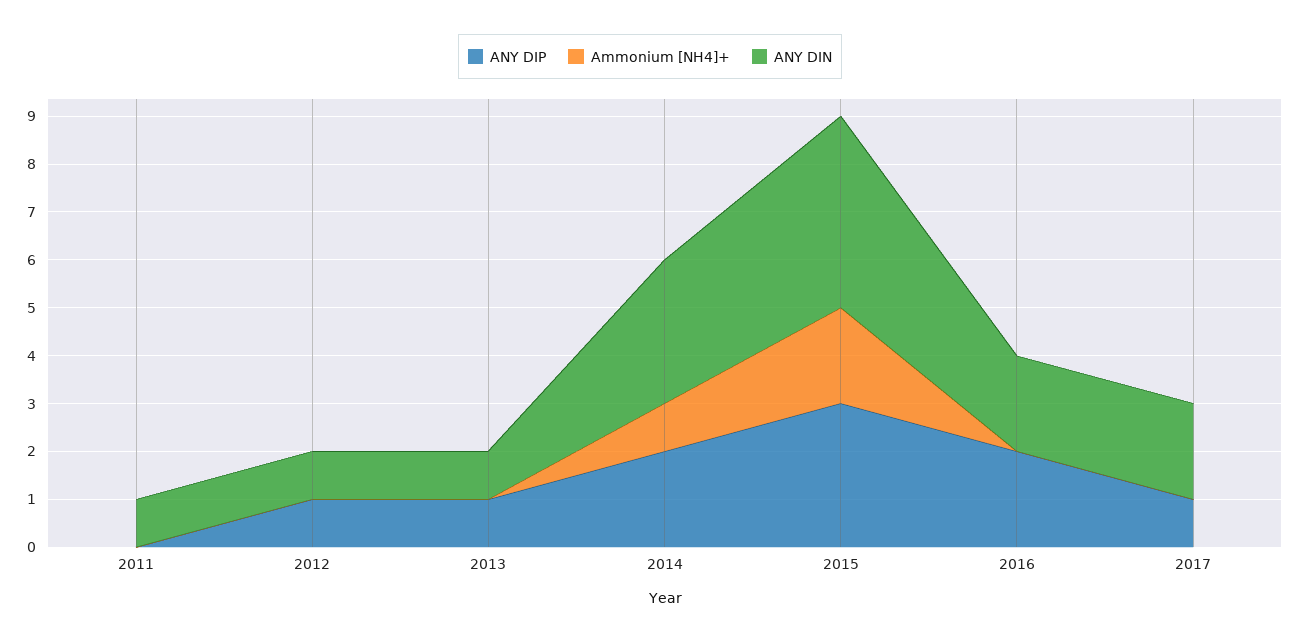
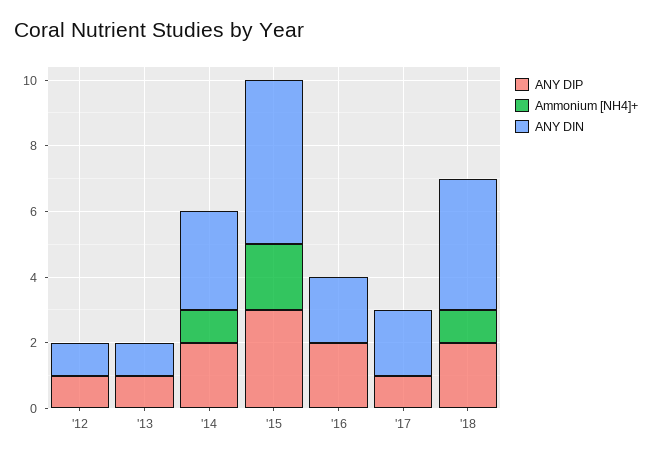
ANY DIP, 2011: 0 -> none
Ammonium [NH4]+, 2011: 0 -> none
ANY DIN, 2011: 1 -> none
ANY DIN, 2015: 4 -> 5
ANY DIP, '18: none -> 2
Ammonium [NH4]+, '18: none -> 1
ANY DIN, '18: none -> 4

